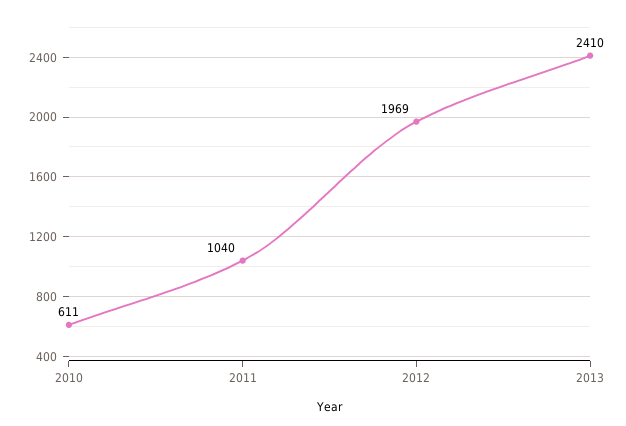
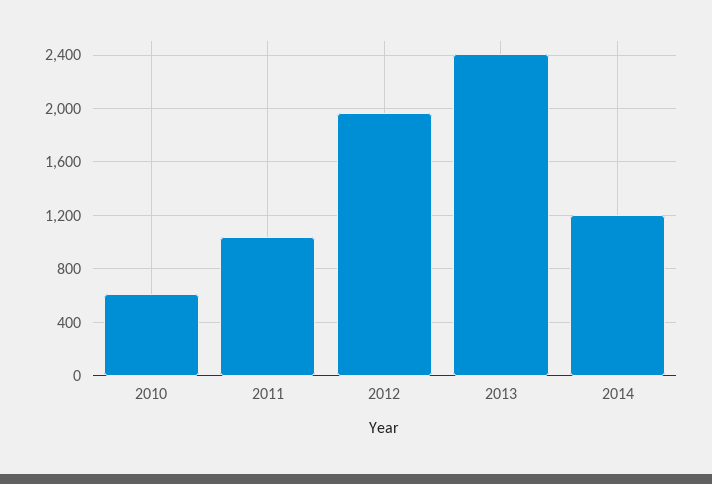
2014: none -> 1200

